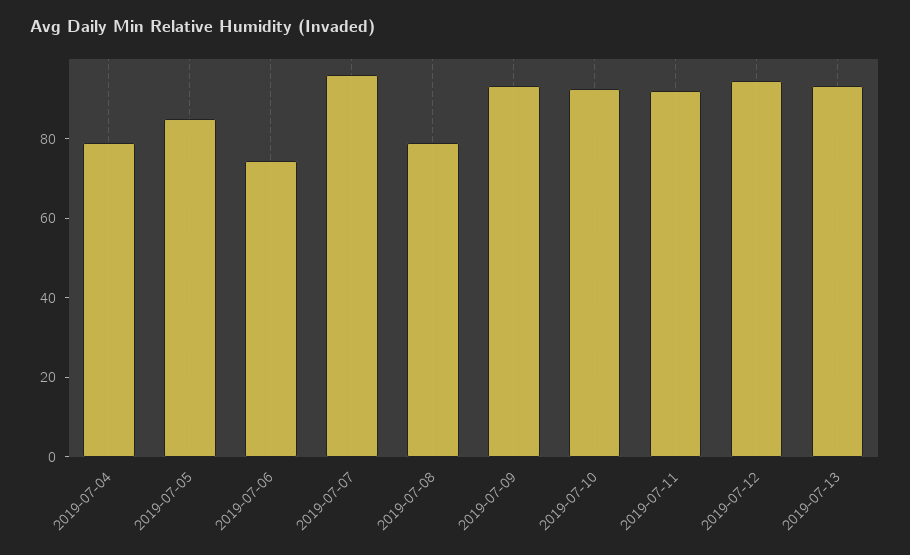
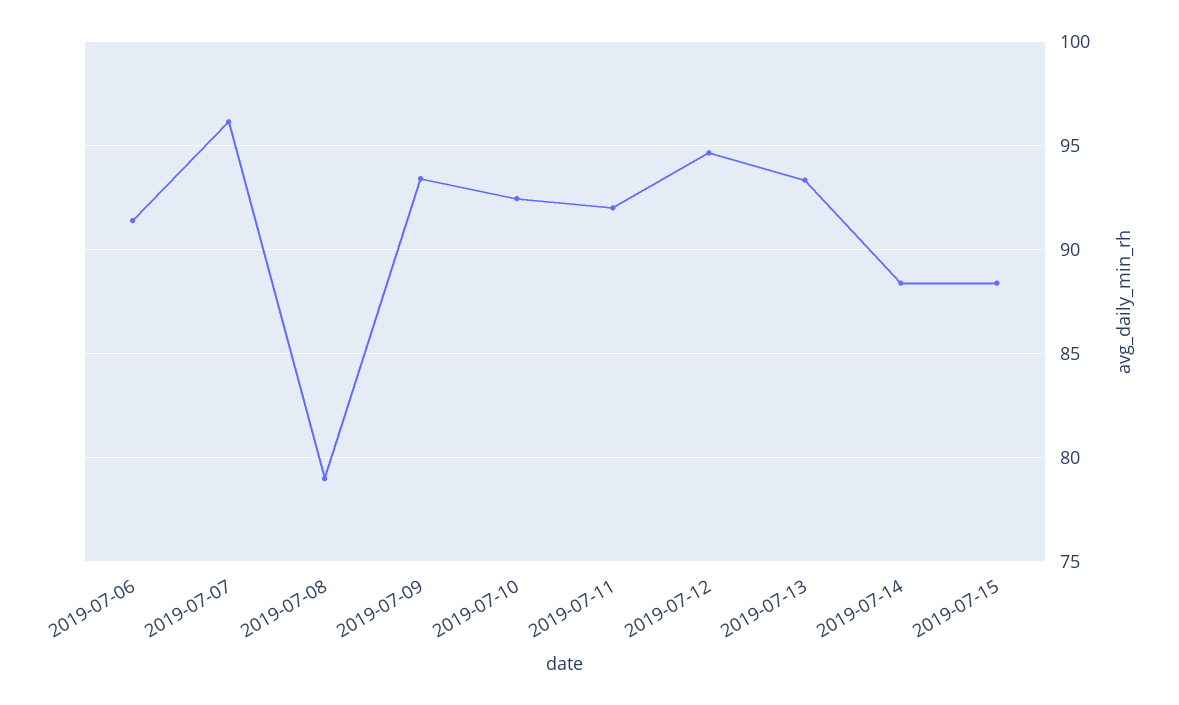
2019-07-04: 80 -> none
2019-07-05: 85 -> none
2019-07-06: 75 -> 91.5
2019-07-14: none -> 88.5
2019-07-15: none -> 88.5

